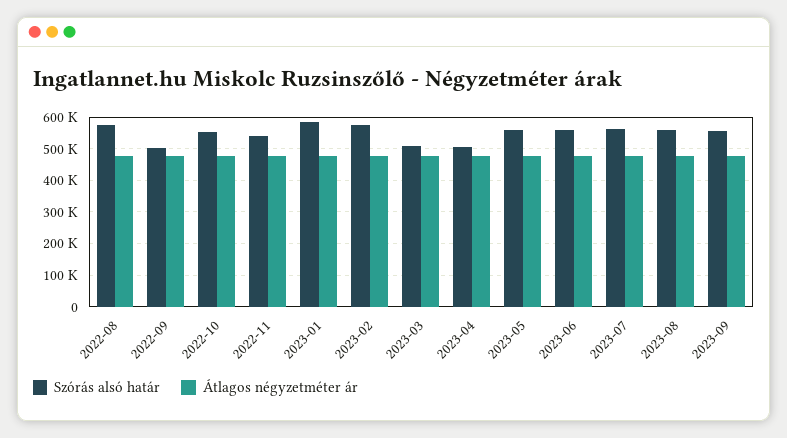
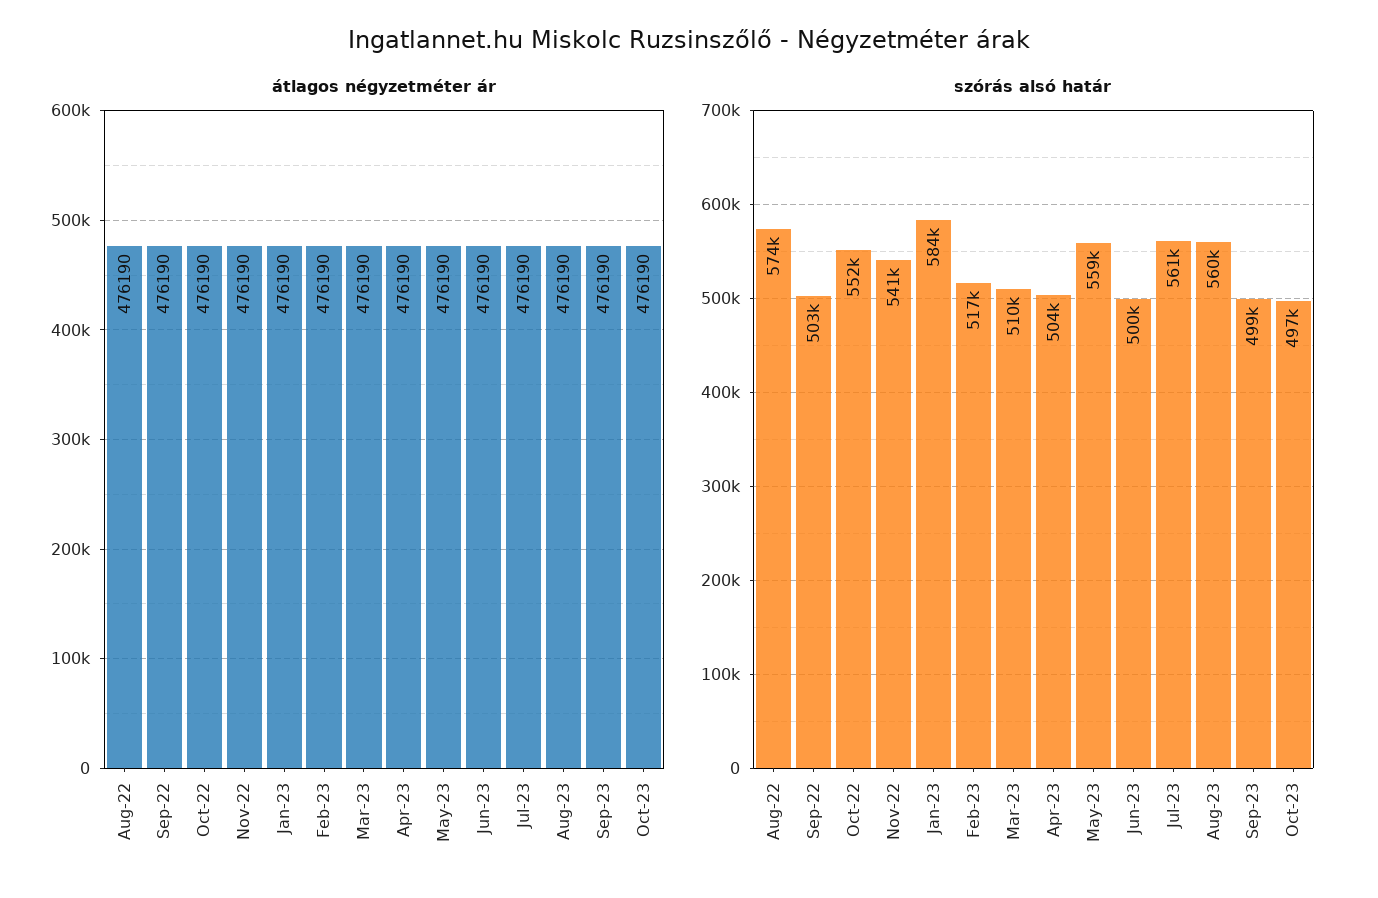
Szórás alsó határ, 2023-02: 580000 -> 517000
Szórás alsó határ, 2023-06: 560000 -> 500000
Szórás alsó határ, 2023-09: 560000 -> 499000
Átlagos négyzetméter ár, Oct-23: none -> 476190
Szórás alsó határ, Oct-23: none -> 497000

